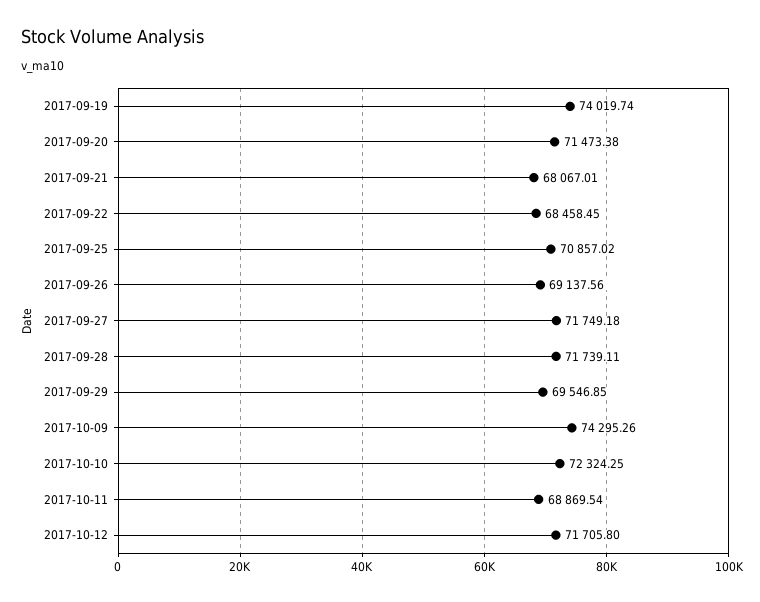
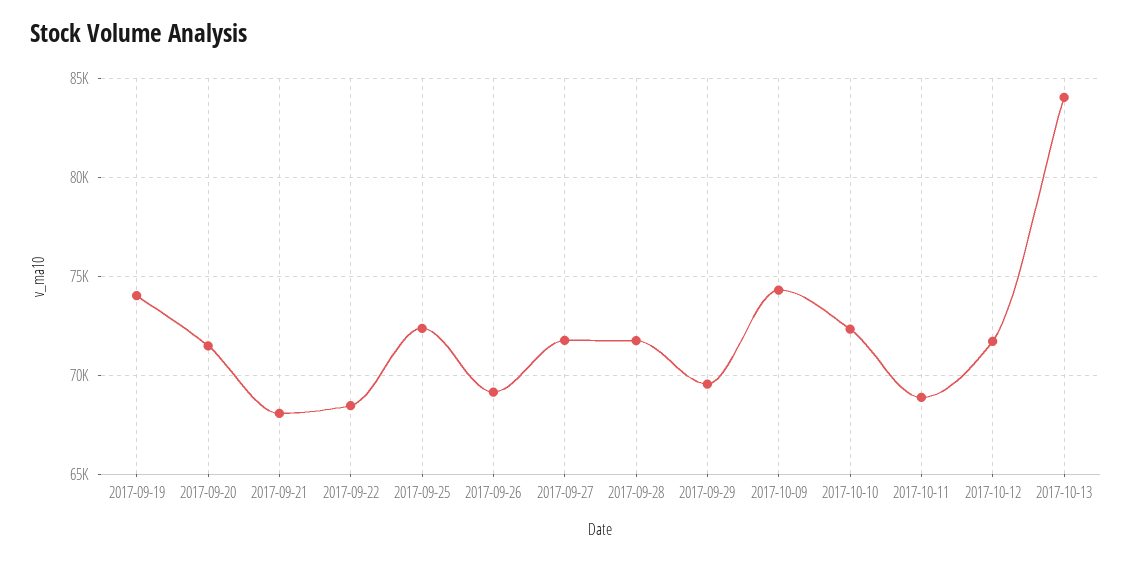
2017-09-25: 70857.02 -> 72500
2017-10-13: none -> 84000

